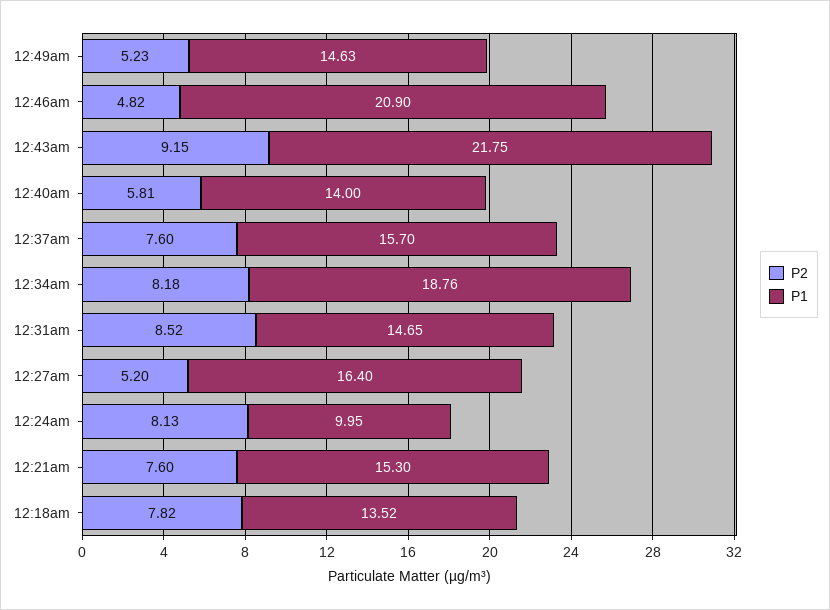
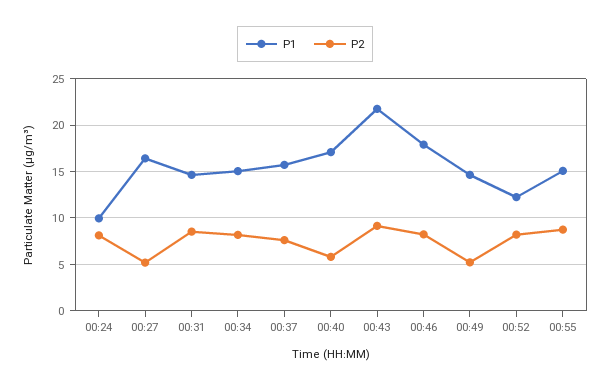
P2, 12:46am: 4.82 -> 8
P1, 12:46am: 20.9 -> 18
P1, 12:40am: 14 -> 17
P1, 12:34am: 18.76 -> 15
P2, 12:21am: 7.6 -> none
P1, 12:21am: 15.3 -> none
P2, 12:18am: 7.82 -> none
P1, 12:18am: 13.52 -> none
P1, 00:52: none -> 12
P2, 00:52: none -> 8
P1, 00:55: none -> 15
P2, 00:55: none -> 9

